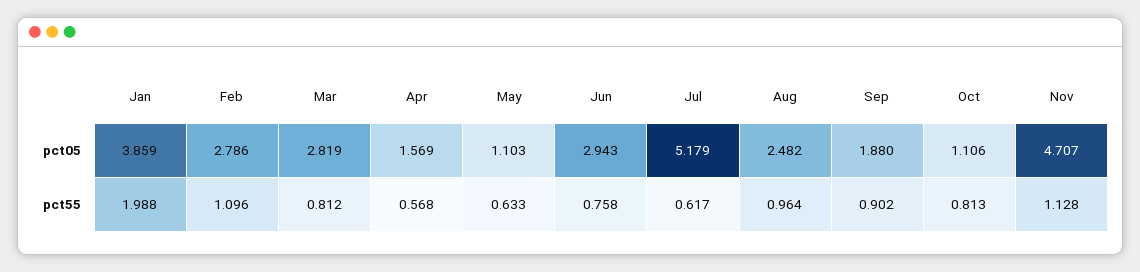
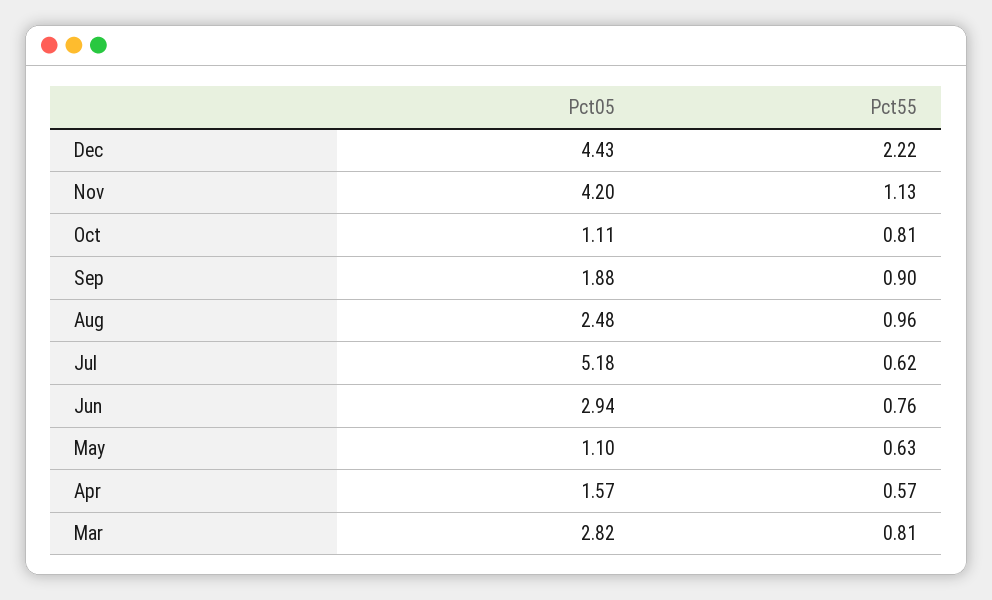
Jan, pct05: 3.859 -> none
Feb, pct05: 2.786 -> none
Nov, pct05: 4.707 -> 4.2
Jan, pct55: 1.988 -> none
Feb, pct55: 1.096 -> none
Dec, pct05: none -> 4.43
Dec, pct55: none -> 2.22

